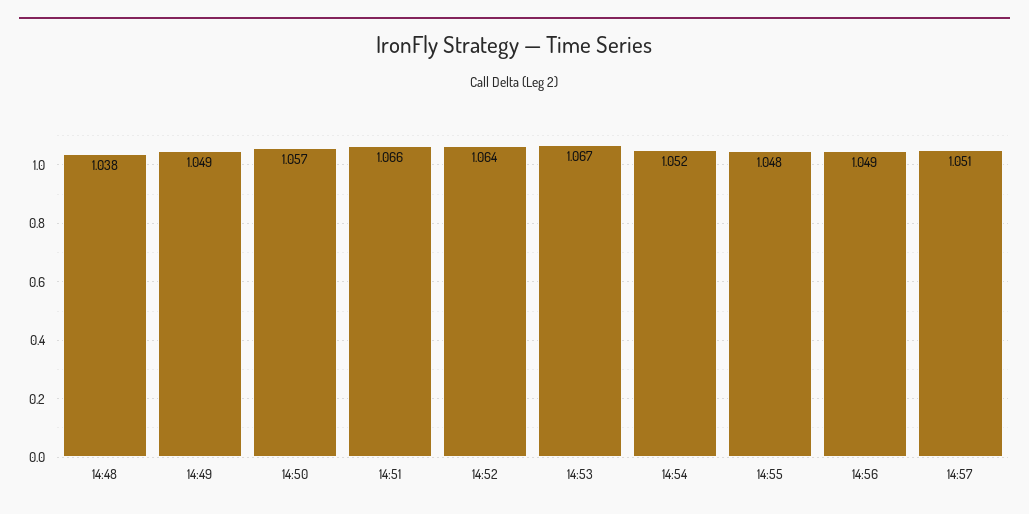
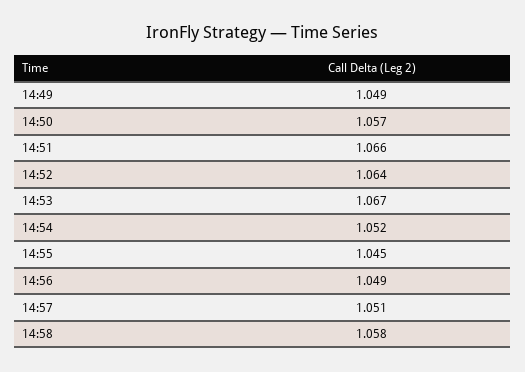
14:48: 1.038 -> none
14:55: 1.048 -> 1.045
14:58: none -> 1.058

